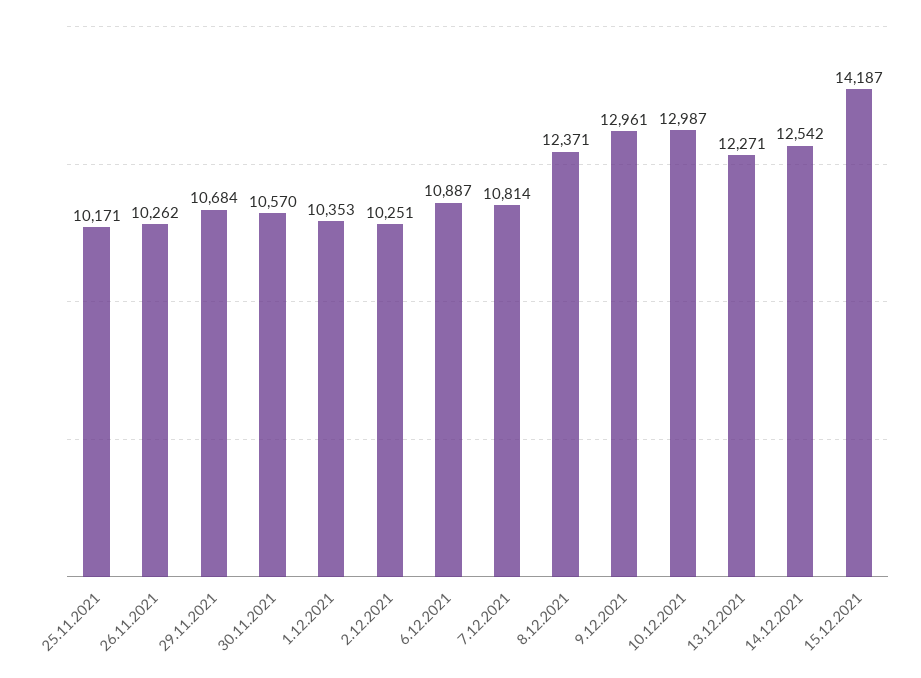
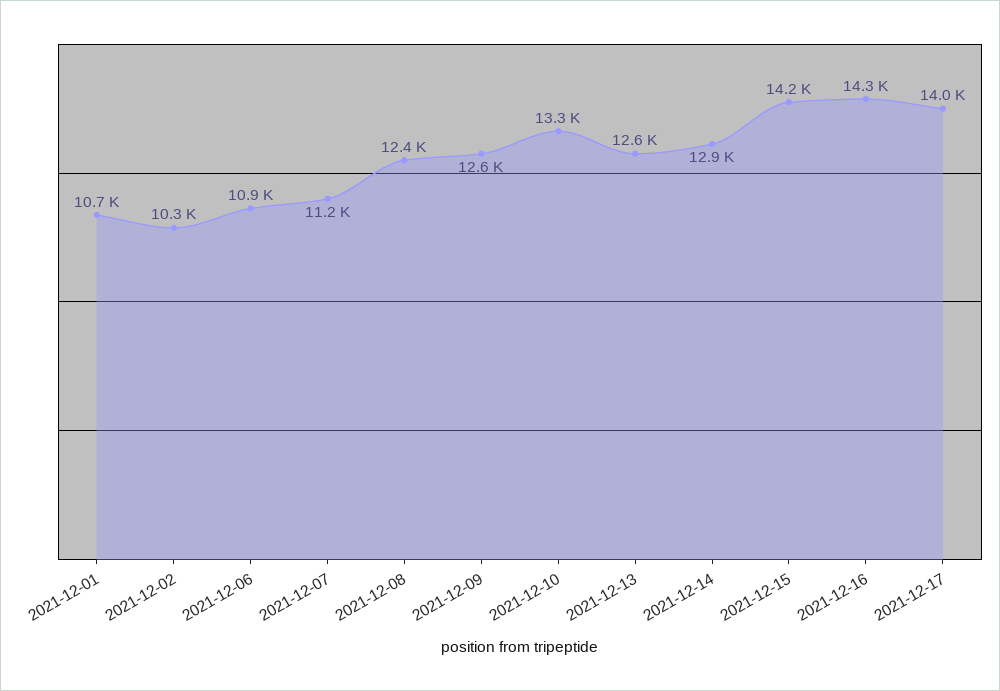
25.11.2021: 10171 -> none
26.11.2021: 10262 -> none
29.11.2021: 10684 -> none
30.11.2021: 10570 -> none
1.12.2021: 10353 -> 10700
7.12.2021: 10814 -> 11200
9.12.2021: 12961 -> 12600
10.12.2021: 12987 -> 13300
13.12.2021: 12271 -> 12600
14.12.2021: 12542 -> 12900
2021-12-16: none -> 14300
2021-12-17: none -> 14000

